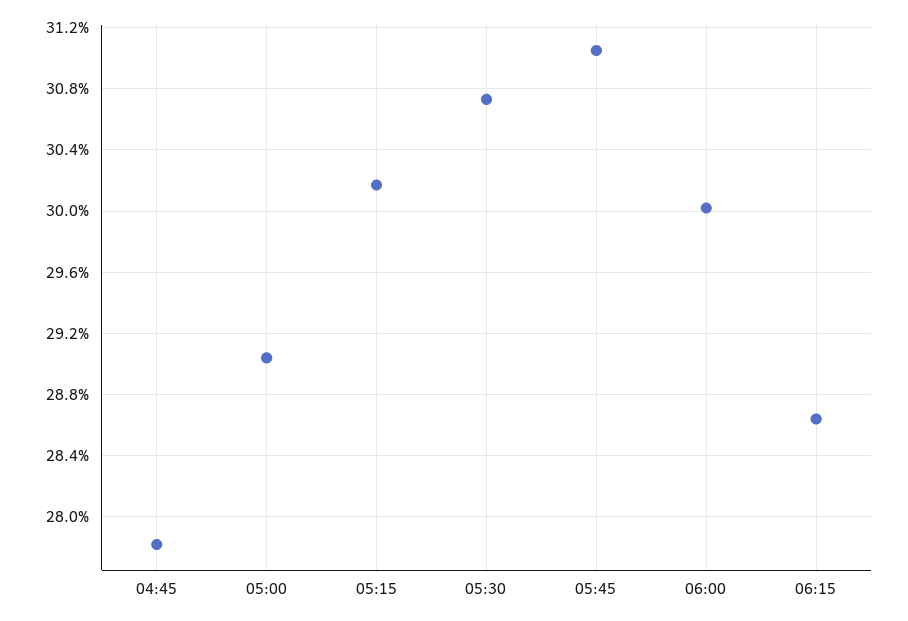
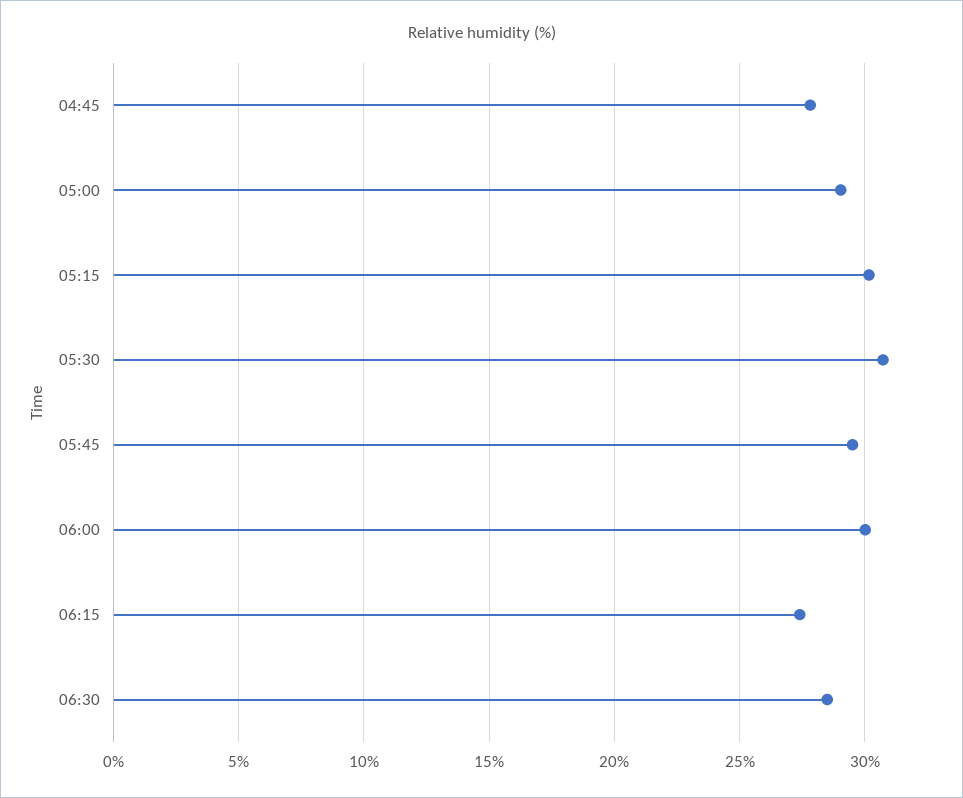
05:45: 31.05 -> 29.5
06:15: 28.65 -> 27.5
06:30: none -> 28.5

